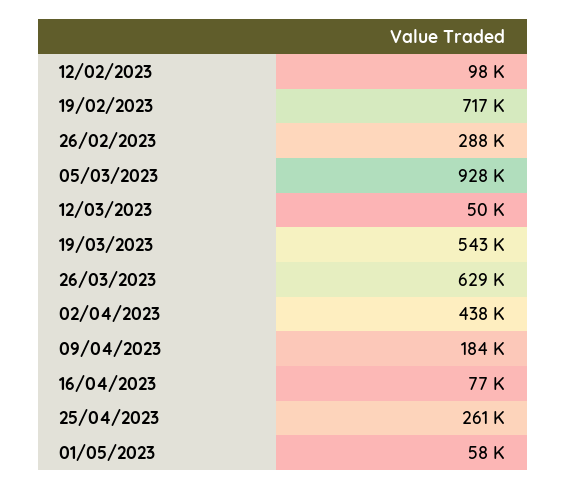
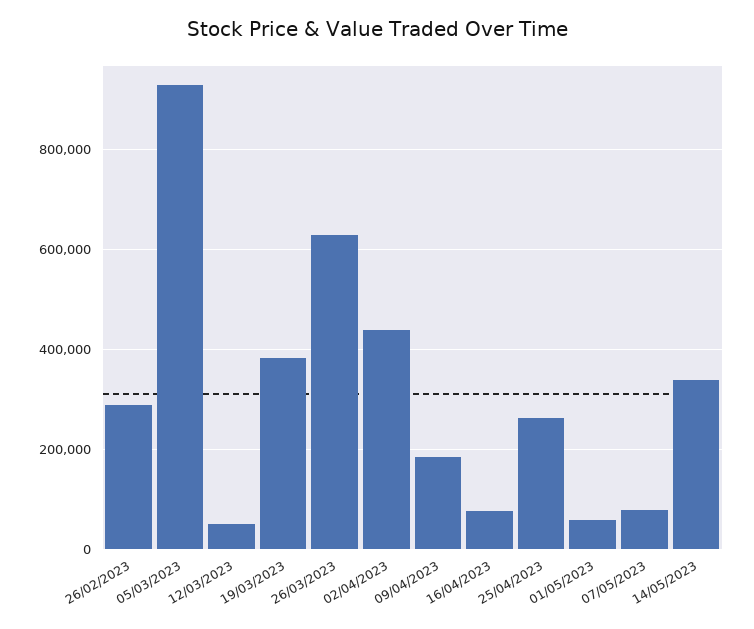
12/02/2023: 98000 -> none
19/02/2023: 717000 -> none
19/03/2023: 543000 -> 380000
07/05/2023: none -> 80000
14/05/2023: none -> 340000

